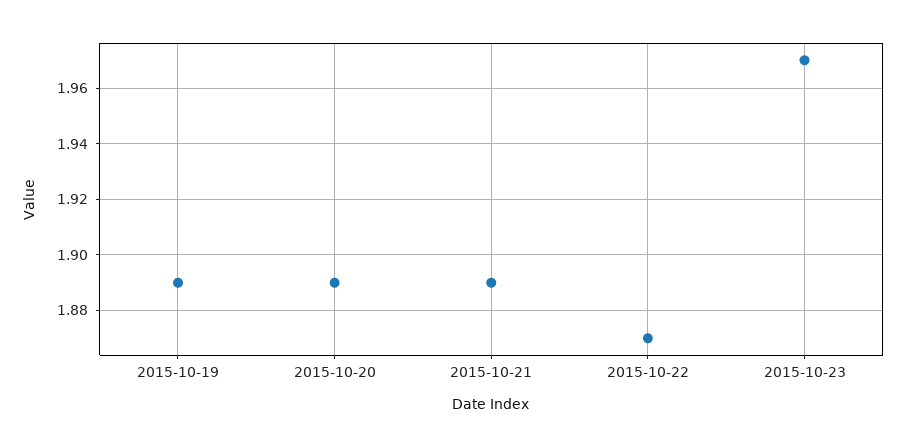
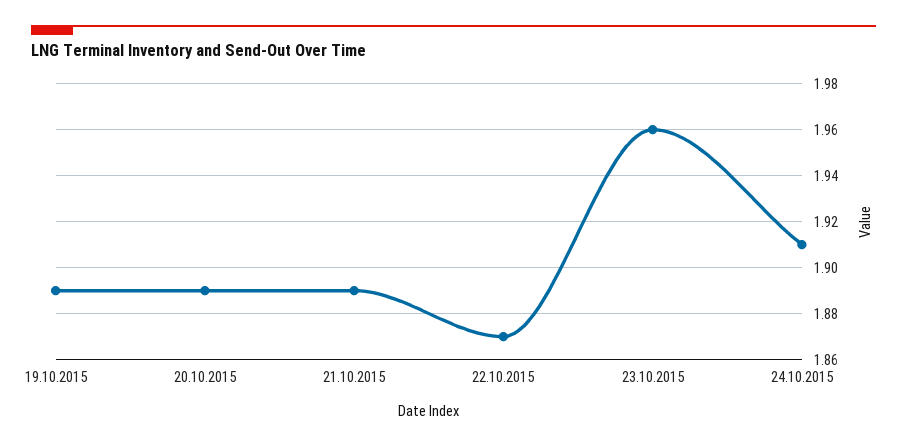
2015-10-23: 1.97 -> 1.96
24.10.2015: none -> 1.91

